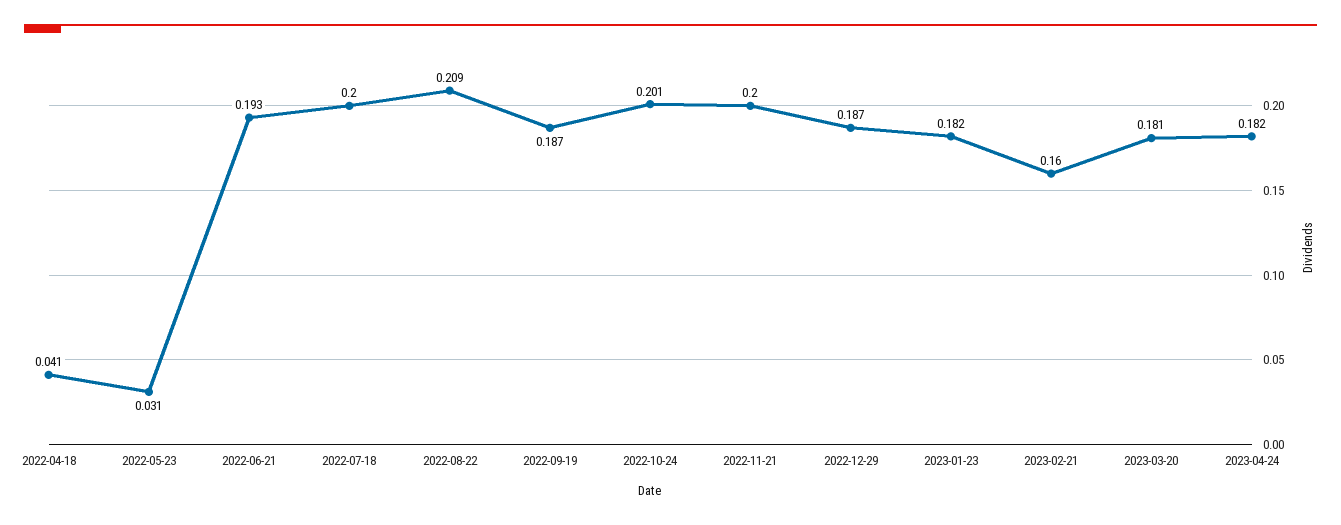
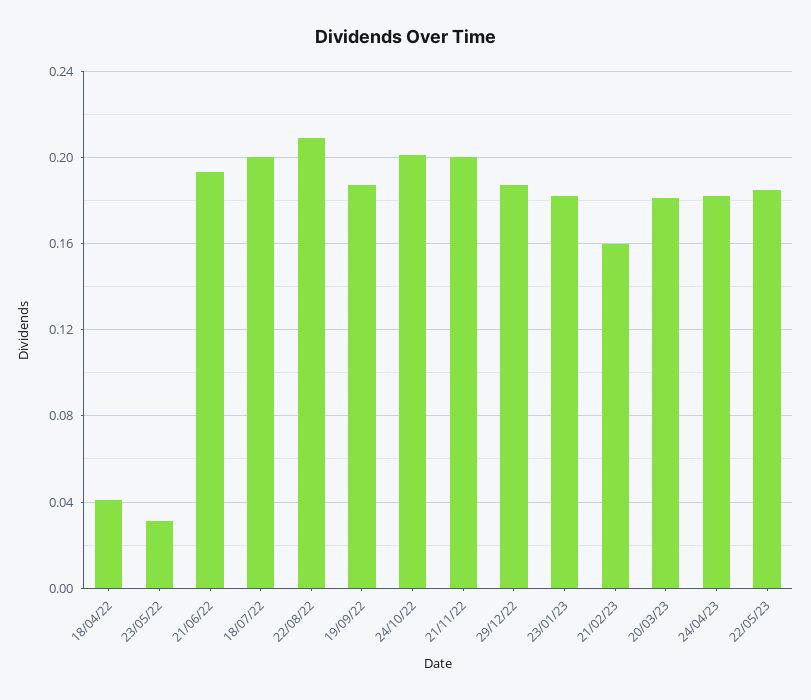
22/05/23: none -> 0.185

